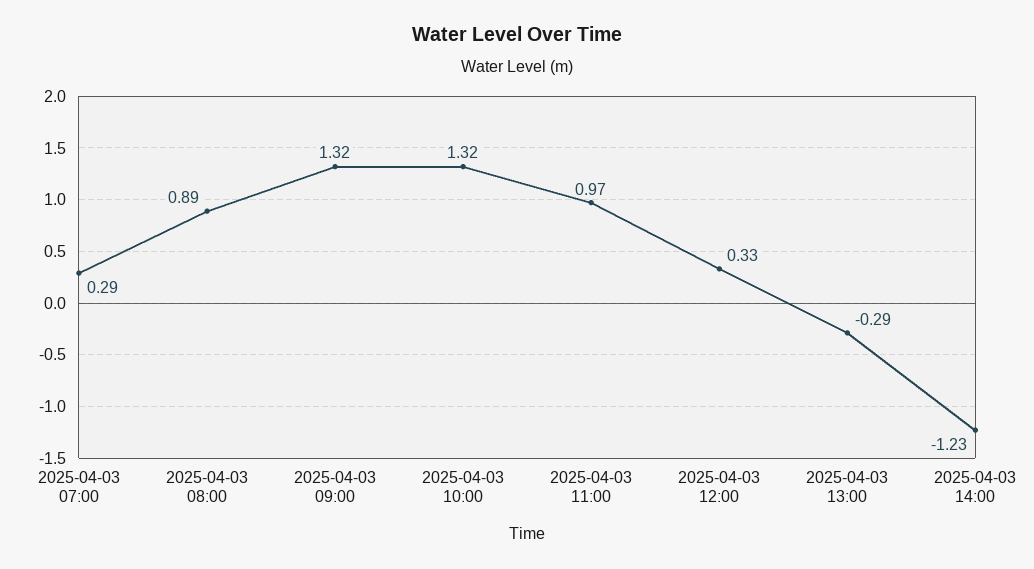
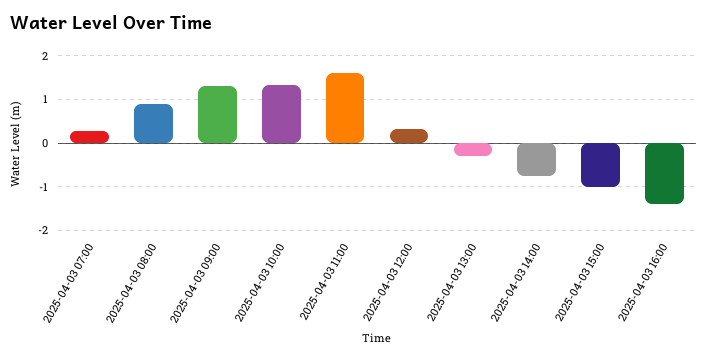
2025-04-03 11:00: 0.97 -> 1.6
2025-04-03 14:00: -1.23 -> -0.8
2025-04-03 15:00: none -> -1
2025-04-03 16:00: none -> -1.4

